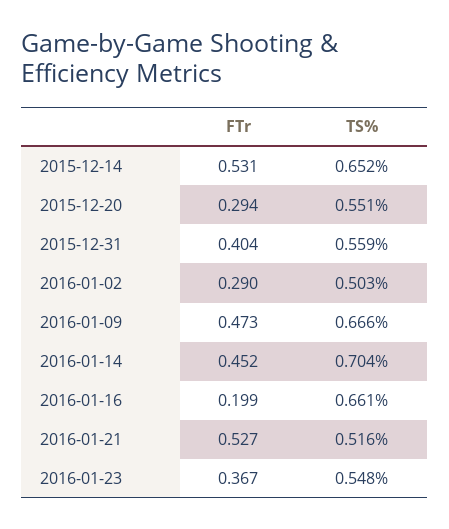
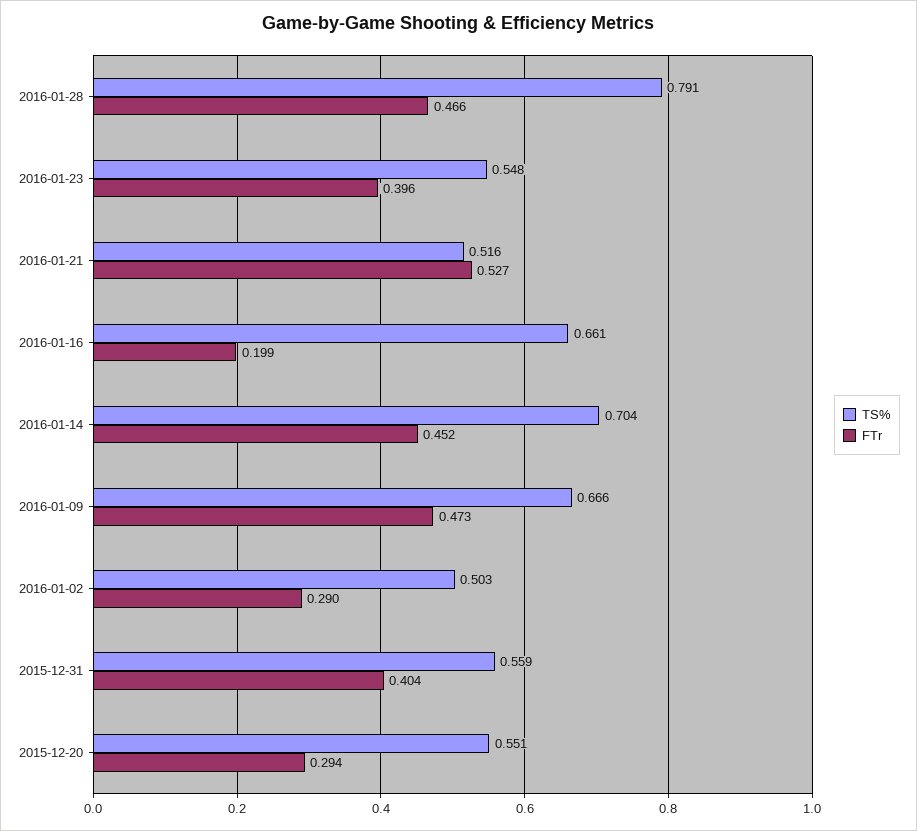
FTr, 2015-12-14: 0.531 -> none
TS%, 2015-12-14: 0.652 -> none
FTr, 2016-01-23: 0.367 -> 0.396
TS%, 2016-01-28: none -> 0.791
FTr, 2016-01-28: none -> 0.466

